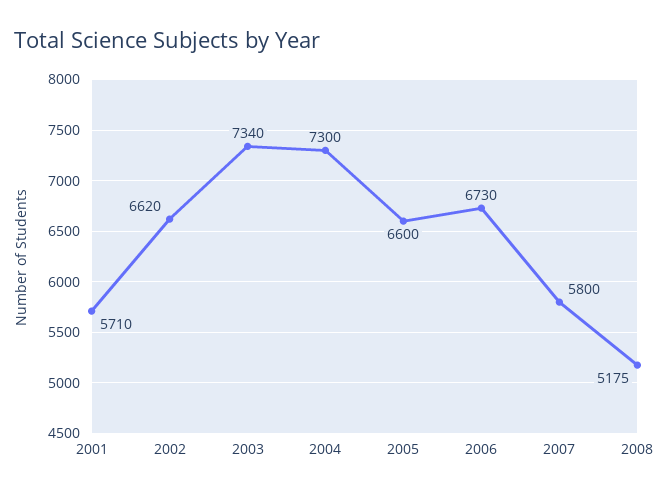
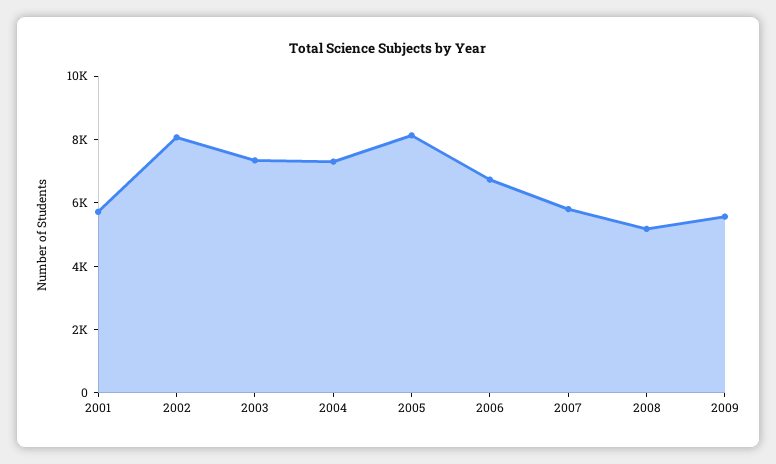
2002: 6620 -> 8000
2005: 6600 -> 8000
2009: none -> 5500

